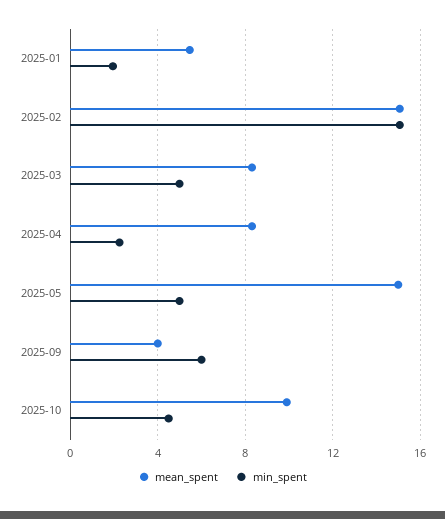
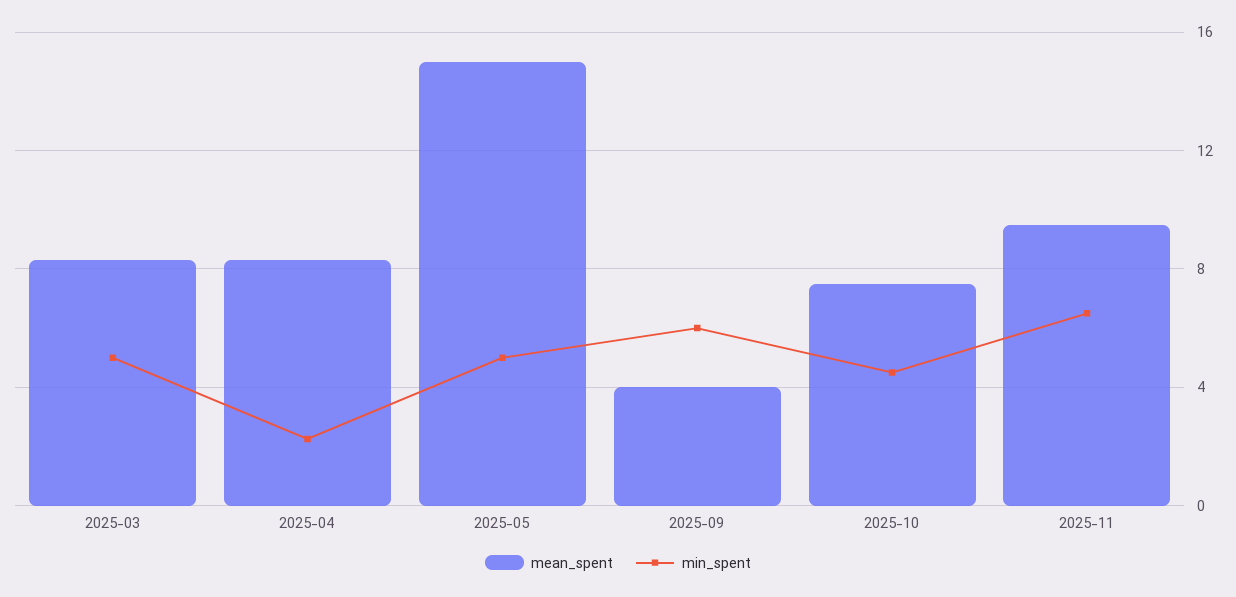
mean_spent, 2025-01: 5.5 -> none
min_spent, 2025-01: 2 -> none
mean_spent, 2025-02: 15 -> none
min_spent, 2025-02: 15 -> none
mean_spent, 2025-10: 10 -> 7.5
mean_spent, 2025-11: none -> 9.5
min_spent, 2025-11: none -> 6.5

